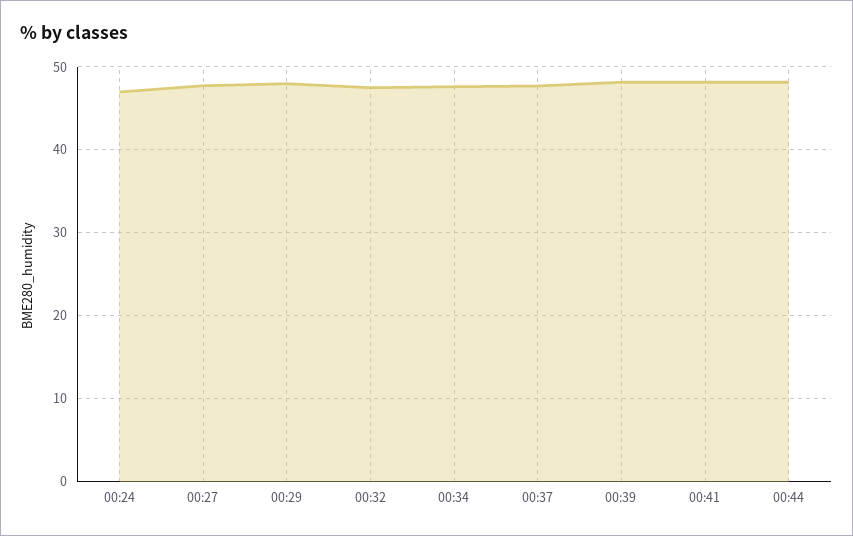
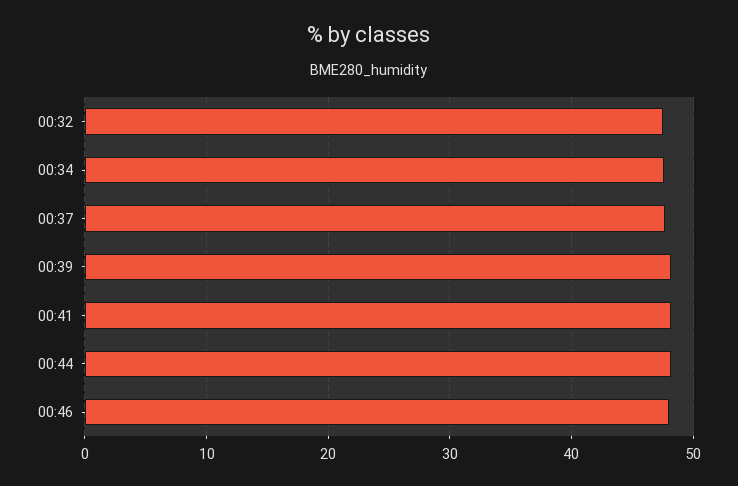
00:24: 47 -> none
00:27: 48 -> none
00:29: 48 -> none
00:46: none -> 48

